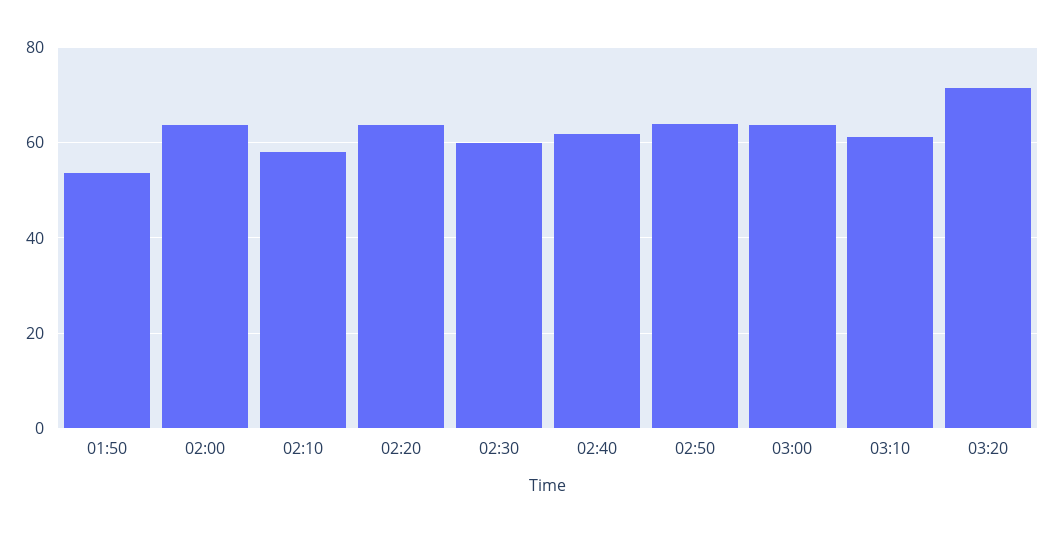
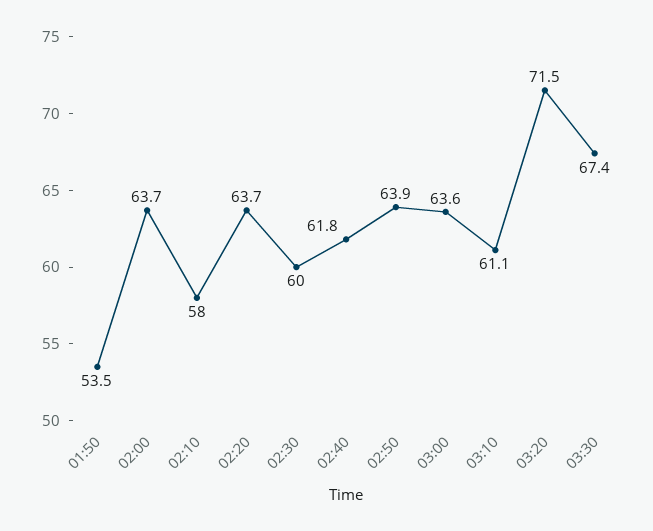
03:30: none -> 67.4

